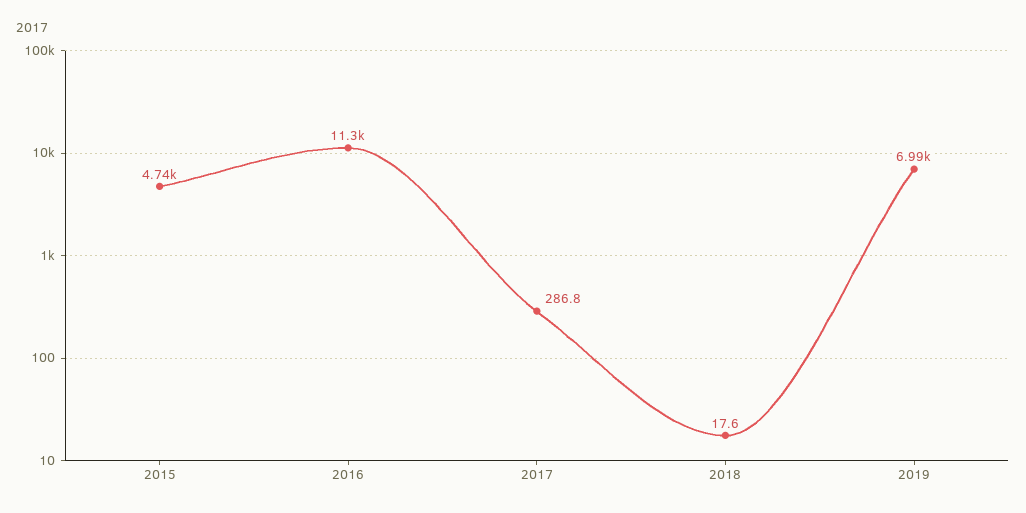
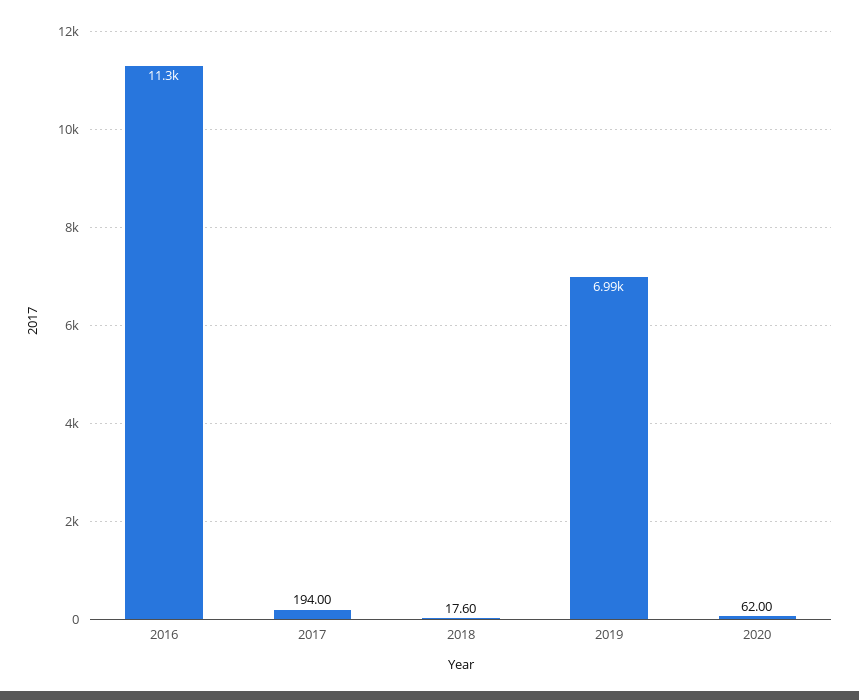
2015: 4740 -> none
2017: 286.8 -> 194
2020: none -> 62

